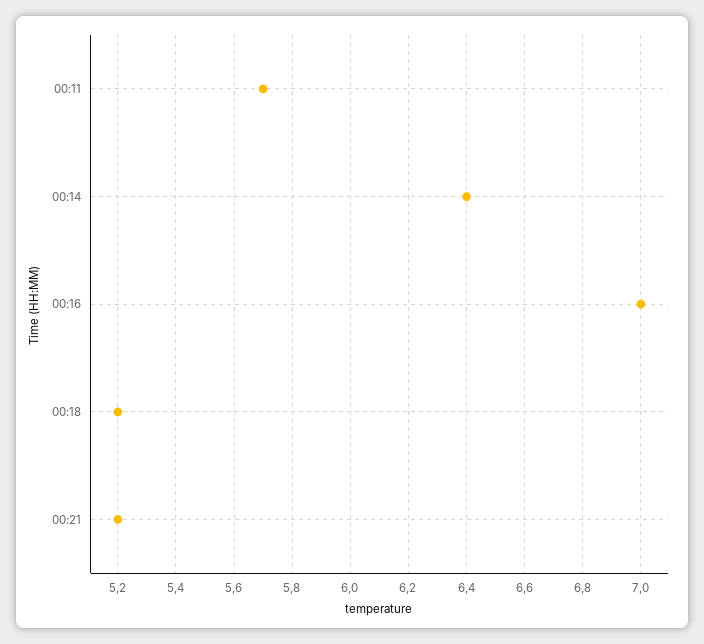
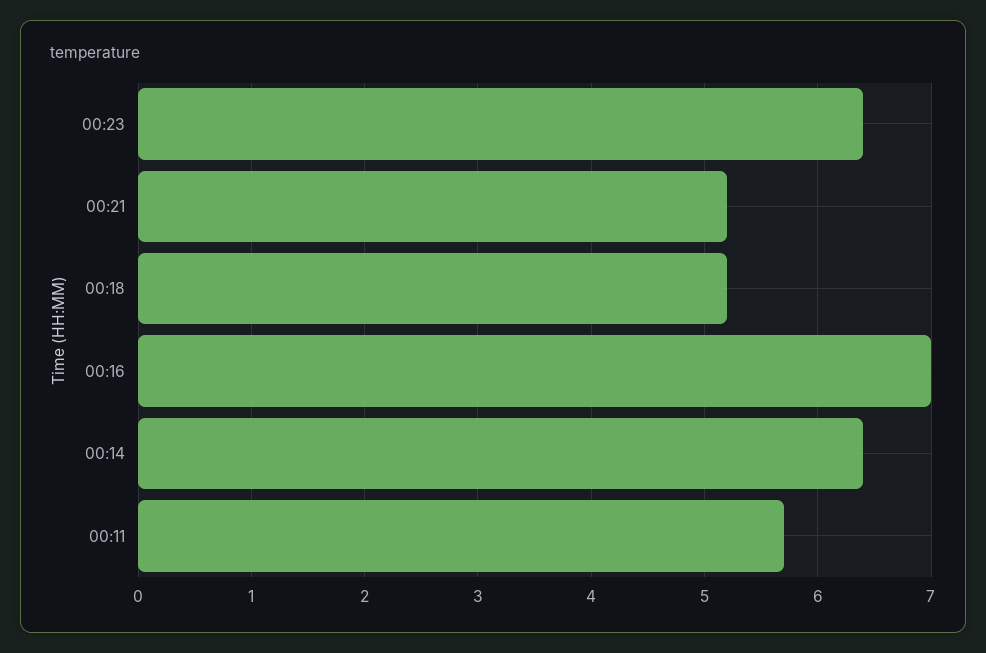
00:23: none -> 6.4

